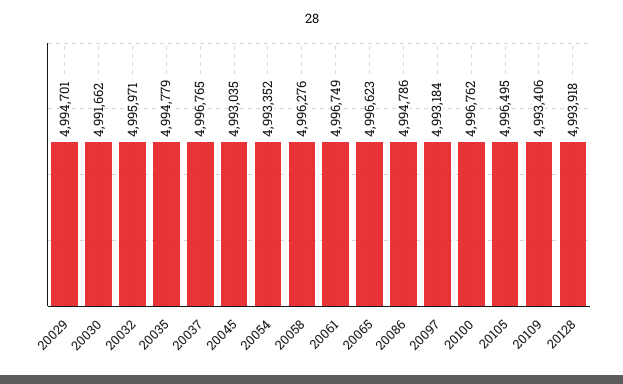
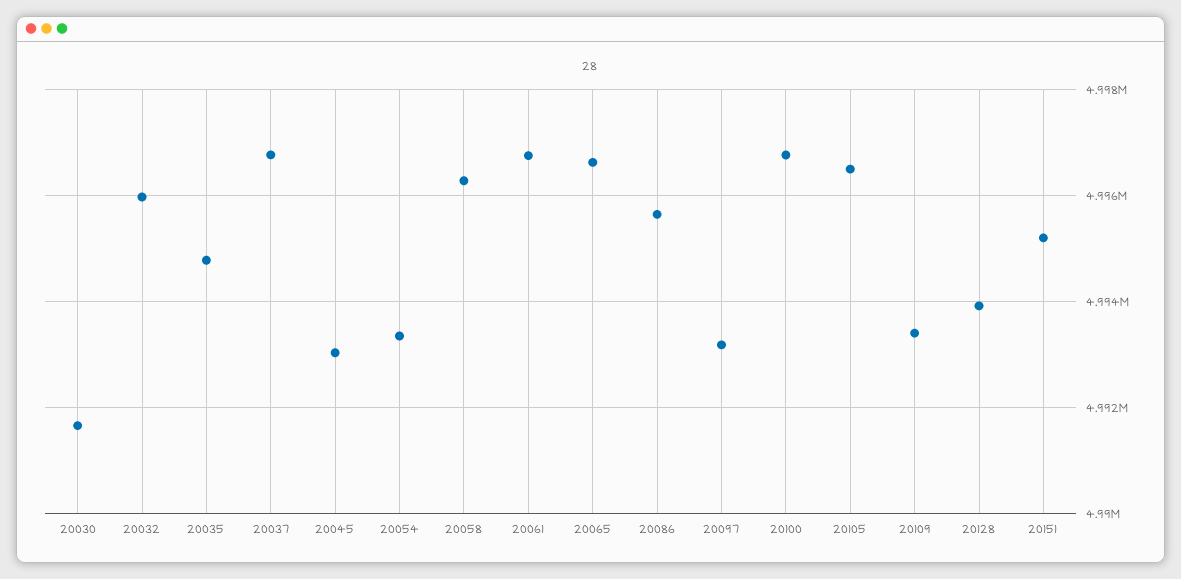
20029: 4994701 -> none
20086: 4994786 -> 4995600
20151: none -> 4995200

